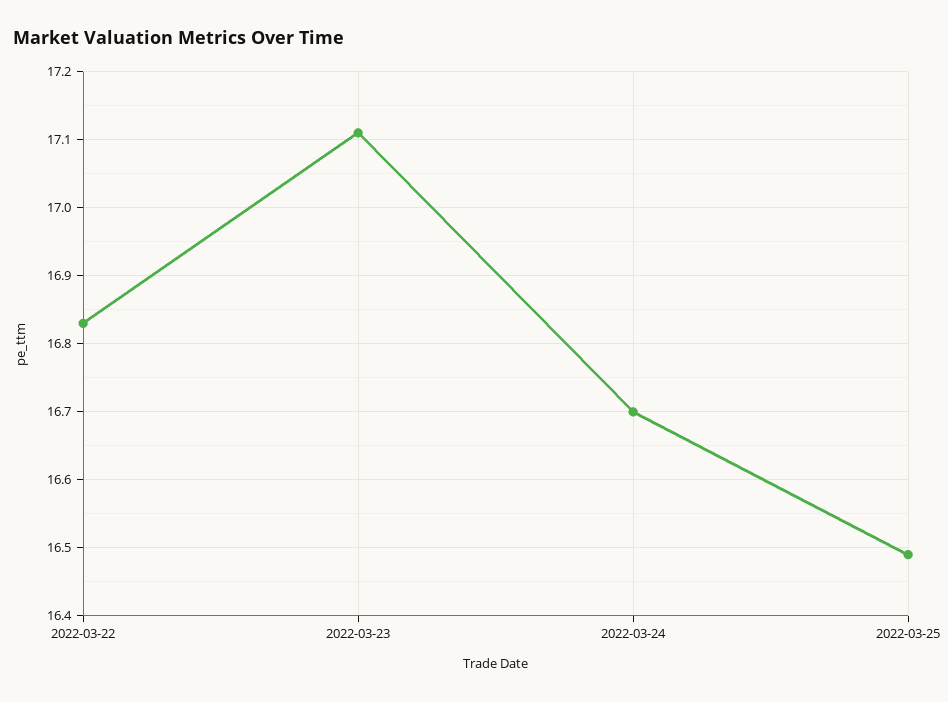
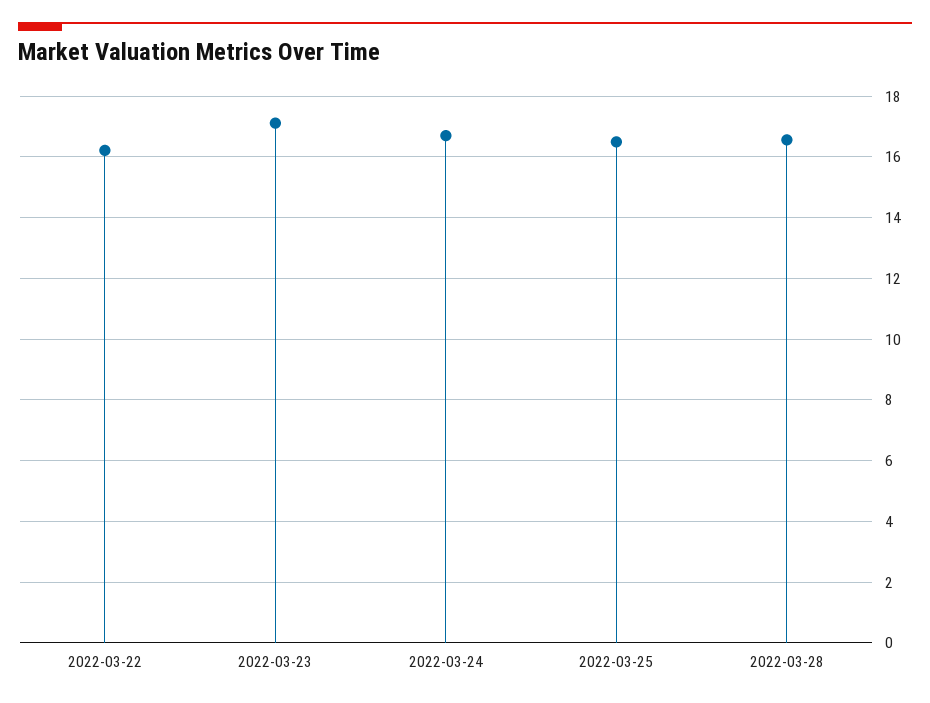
2022-03-22: 16.83 -> 16.2
2022-03-28: none -> 16.6

